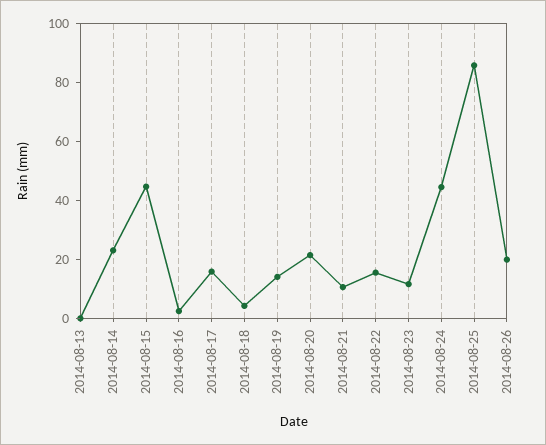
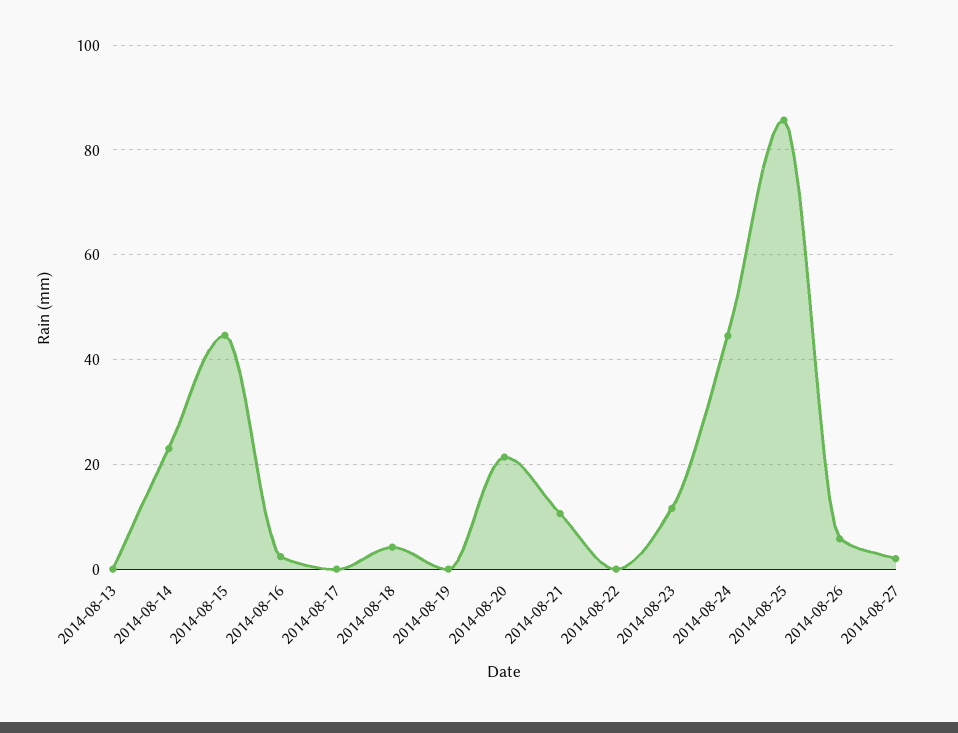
2014-08-17: 15 -> 0
2014-08-19: 15 -> 0
2014-08-22: 15 -> 0
2014-08-26: 20 -> 6
2014-08-27: none -> 2

